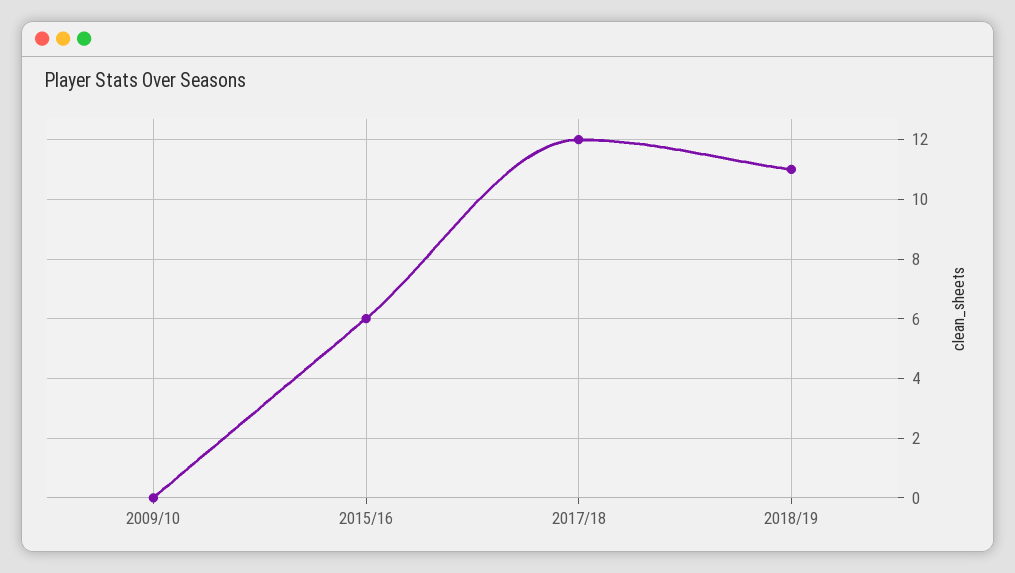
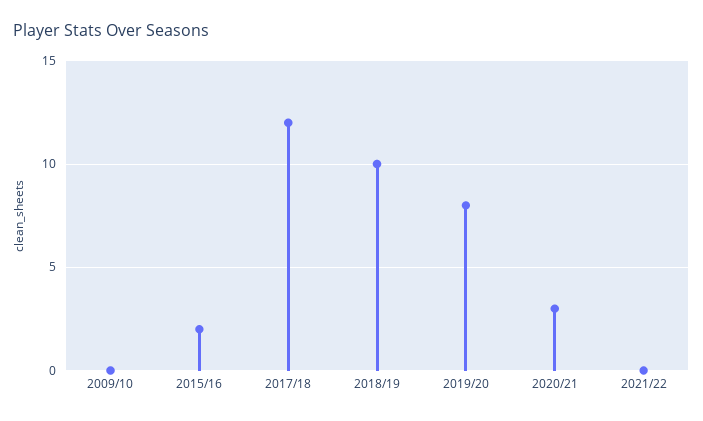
2015/16: 6 -> 2
2018/19: 11 -> 10
2019/20: none -> 8
2020/21: none -> 3
2021/22: none -> 0

